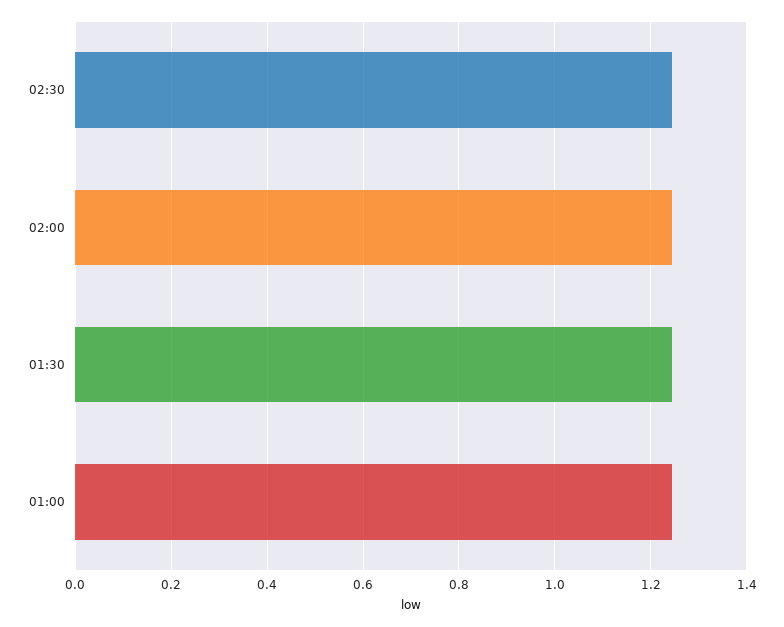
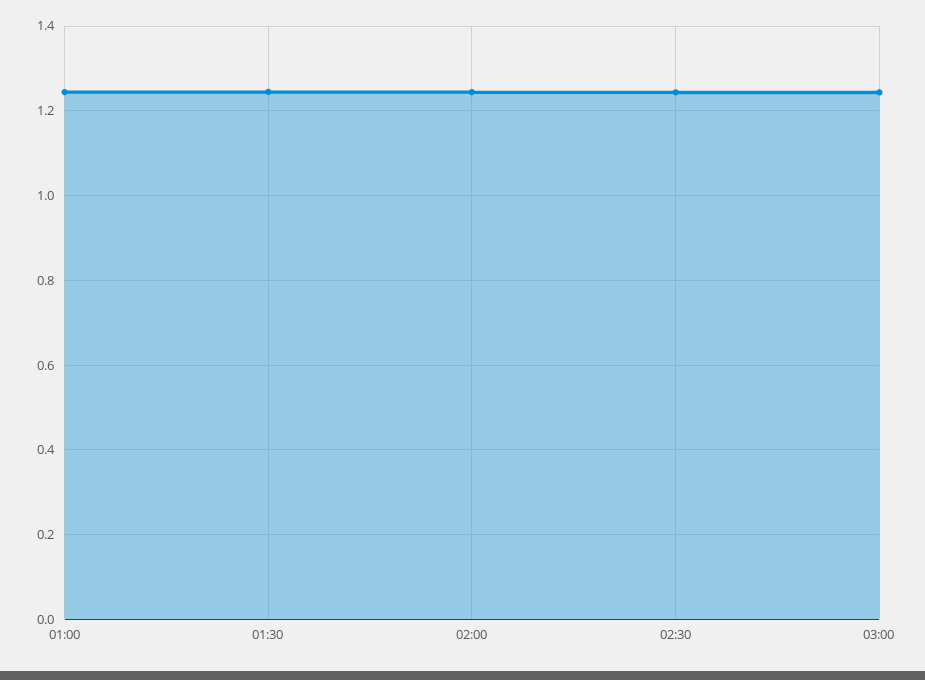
03:00: none -> 1.24

